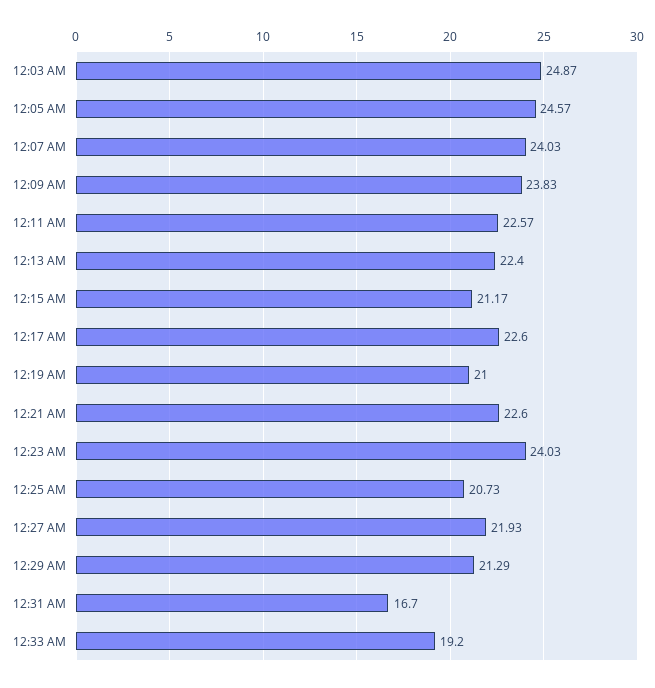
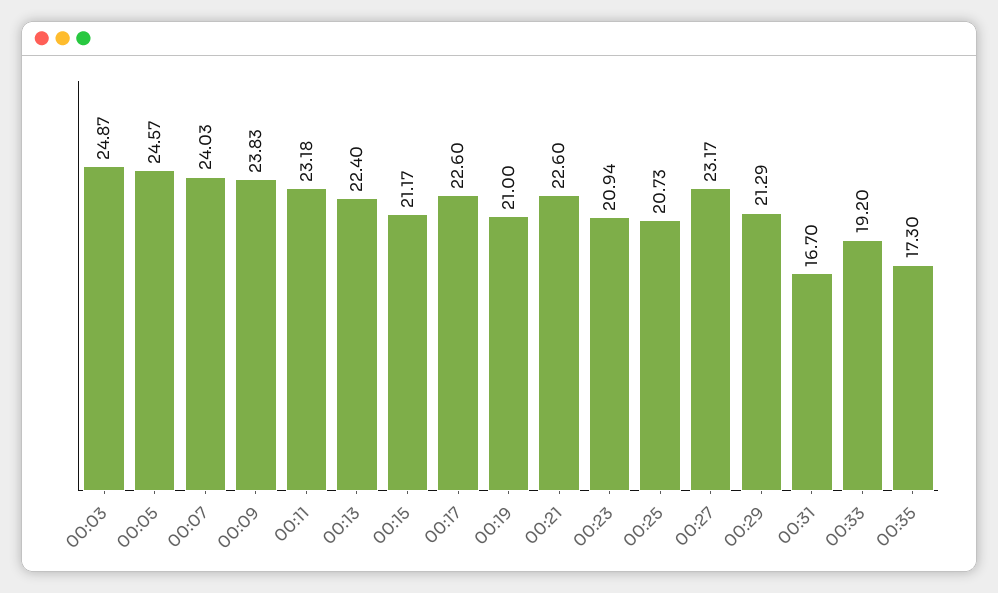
12:11 AM: 22.57 -> 23.18
12:23 AM: 24.03 -> 20.94
12:27 AM: 21.93 -> 23.17
00:35: none -> 17.3

